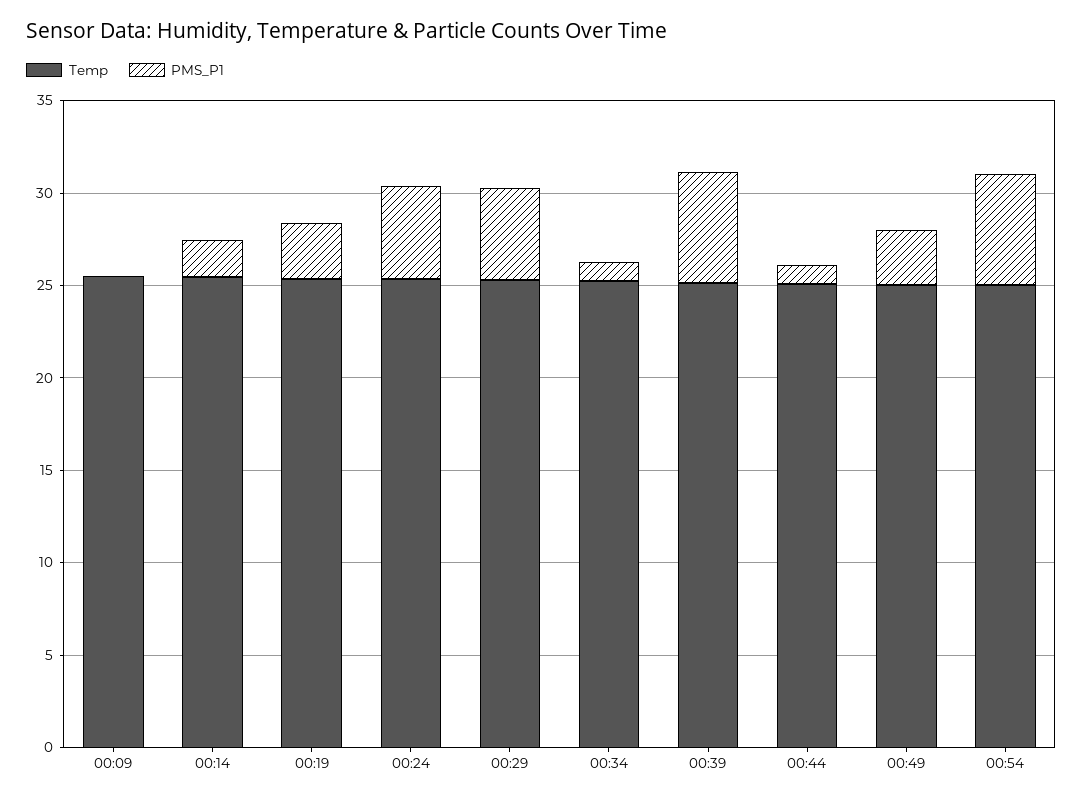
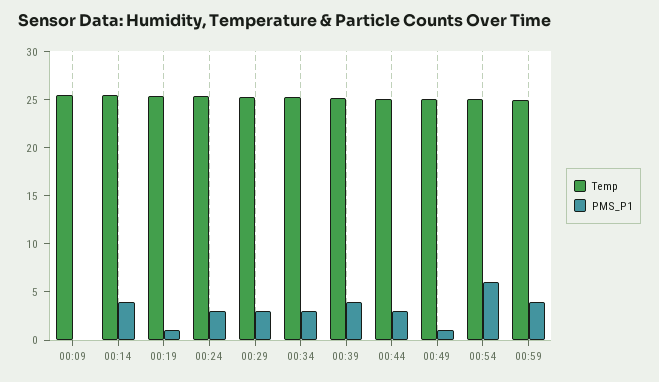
PMS_P1, 00:14: 2 -> 4
PMS_P1, 00:19: 3 -> 1
PMS_P1, 00:24: 5 -> 3
PMS_P1, 00:29: 5 -> 3
PMS_P1, 00:34: 1 -> 3
PMS_P1, 00:39: 6 -> 4
PMS_P1, 00:44: 1 -> 3
PMS_P1, 00:49: 3 -> 1
Temp, 00:59: none -> 25
PMS_P1, 00:59: none -> 4

